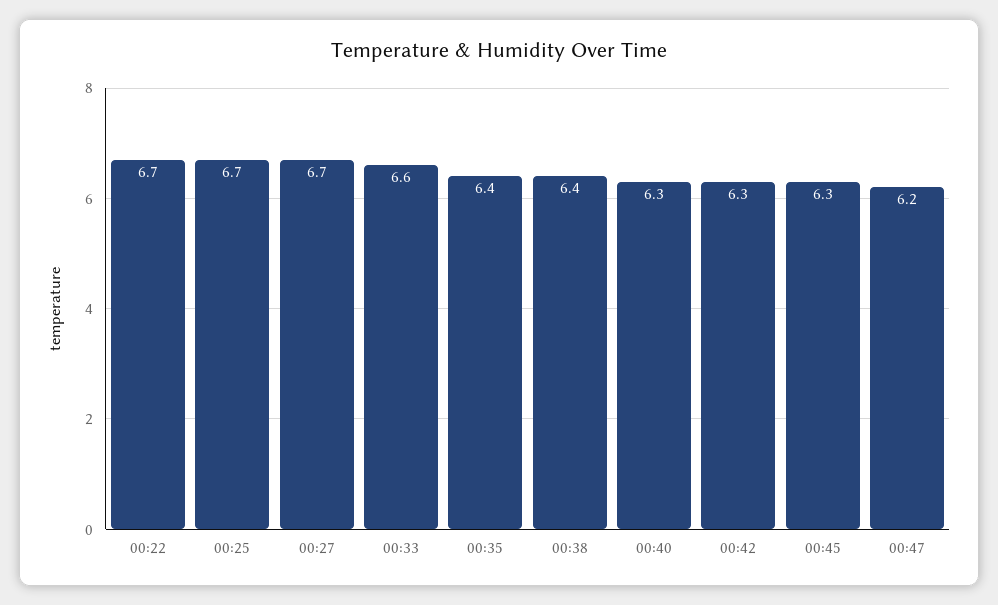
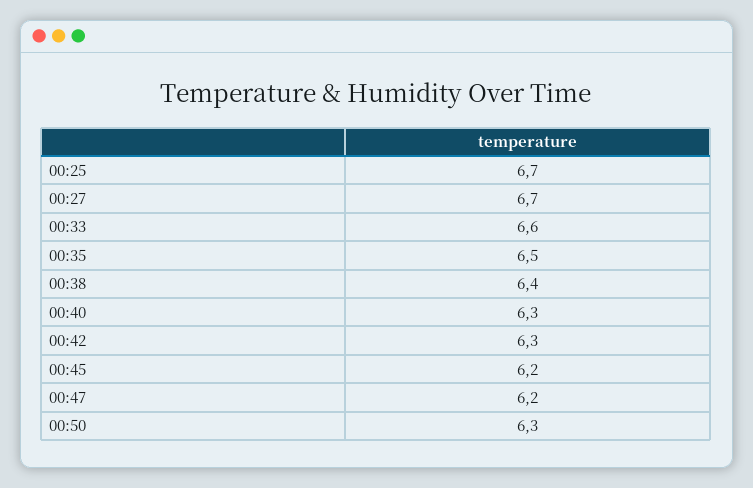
00:22: 6.7 -> none
00:35: 6.4 -> 6.5
00:45: 6.3 -> 6.2
00:50: none -> 6.3

